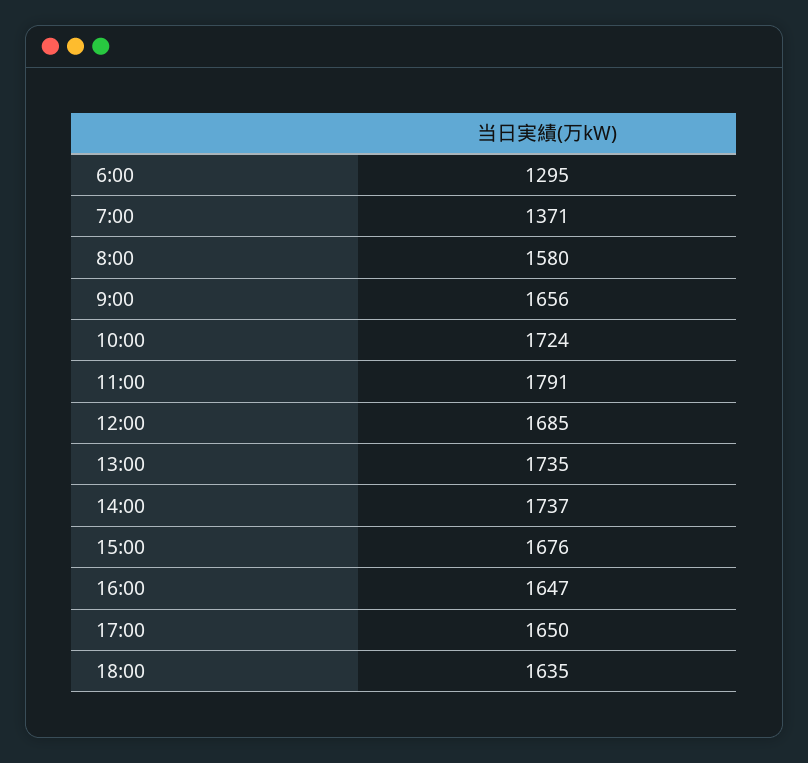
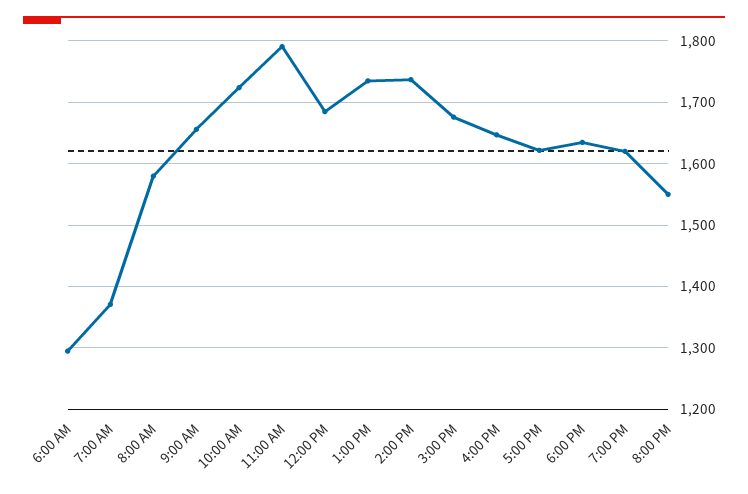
17:00: 1650 -> 1620
7:00 PM: none -> 1620
8:00 PM: none -> 1550

